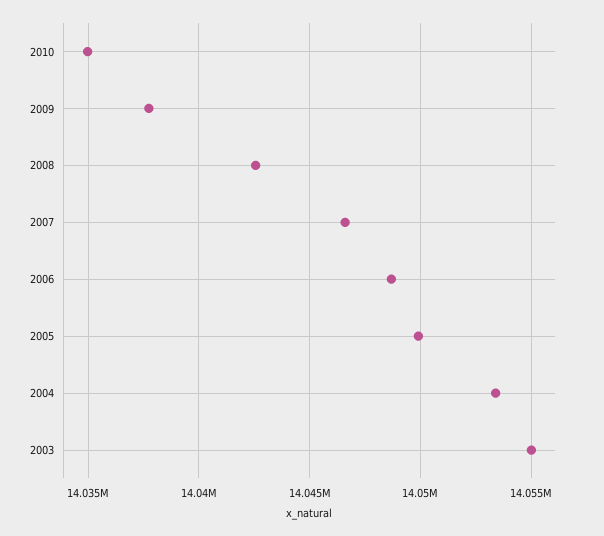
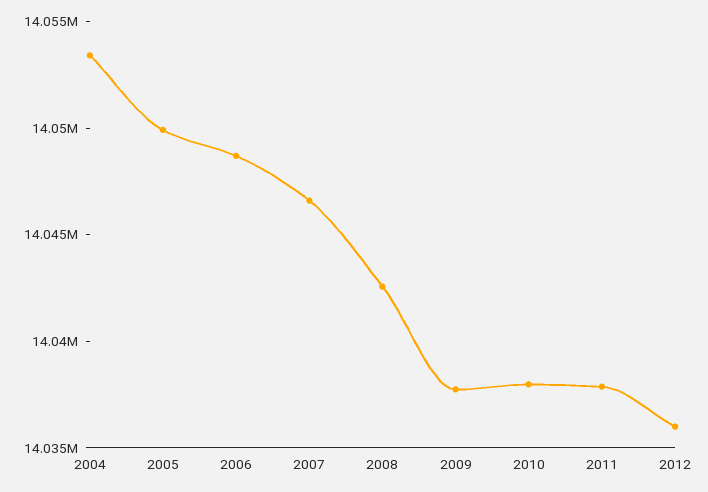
2010: 14035000 -> 14038000
2003: 14055000 -> none
2011: none -> 14038000
2012: none -> 14036000

